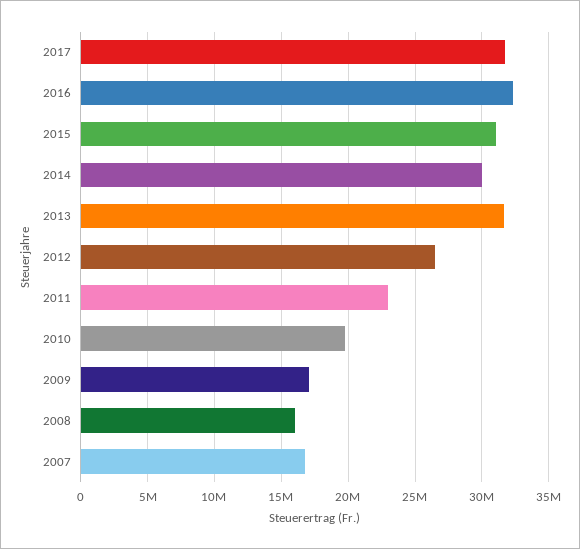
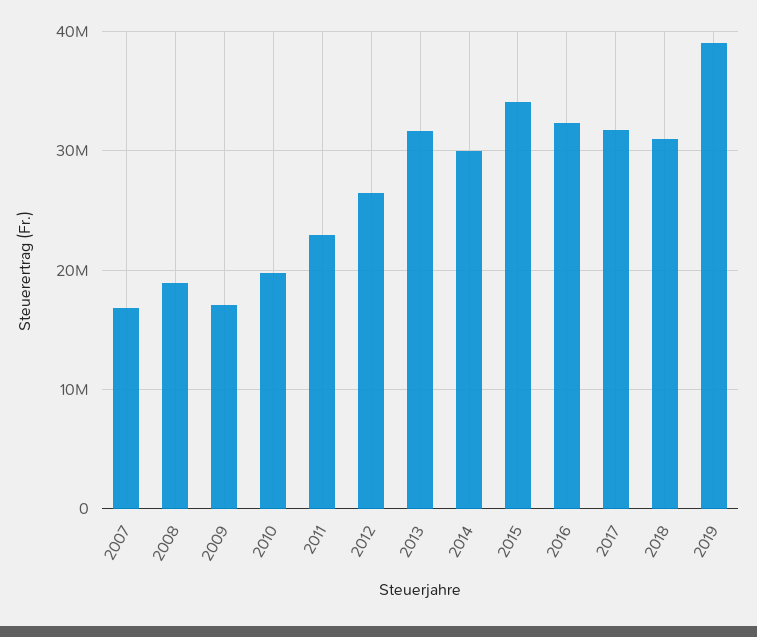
2015: 31000000 -> 34000000
2008: 16000000 -> 19000000
2018: none -> 31000000
2019: none -> 39000000

